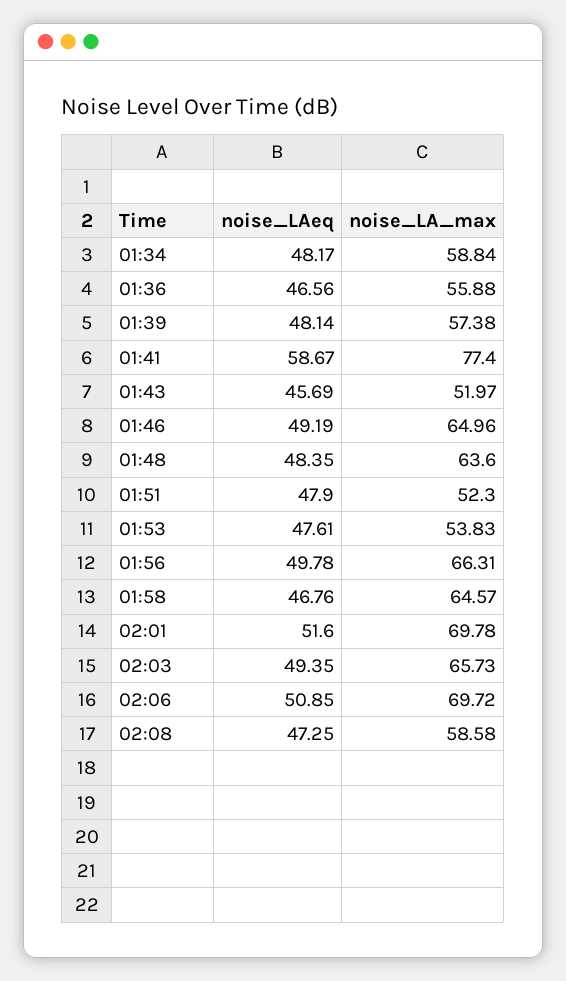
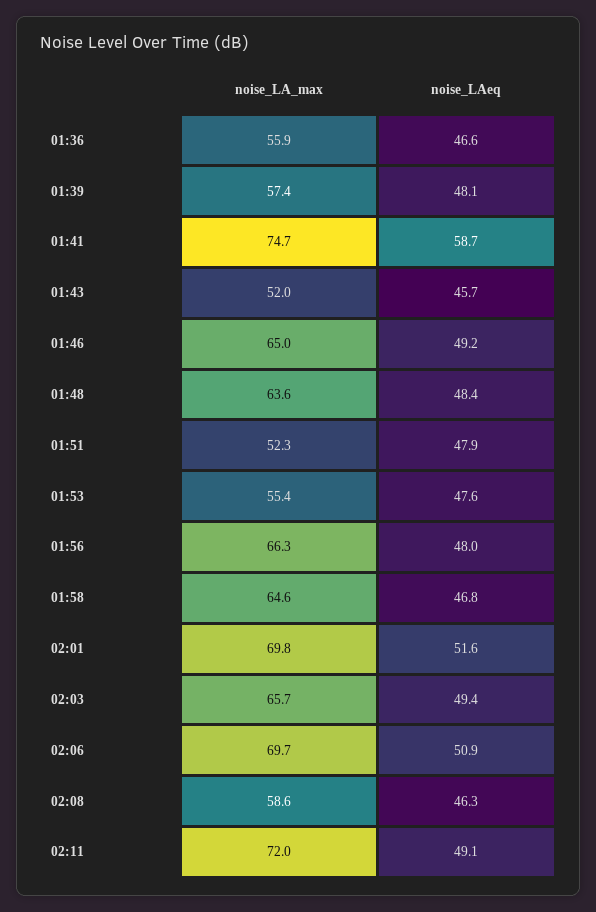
noise_LAeq, 01:34: 48.17 -> none
noise_LA_max, 01:34: 58.84 -> none
noise_LA_max, 01:41: 77.4 -> 74.7
noise_LA_max, 01:53: 53.83 -> 55.4
noise_LAeq, 01:56: 49.78 -> 48
noise_LAeq, 02:08: 47.25 -> 46.3
noise_LA_max, 02:11: none -> 72
noise_LAeq, 02:11: none -> 49.1

